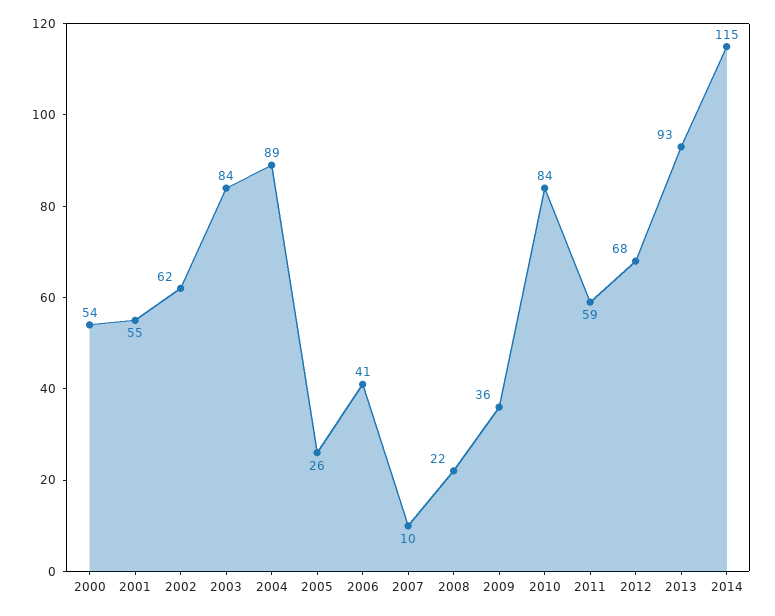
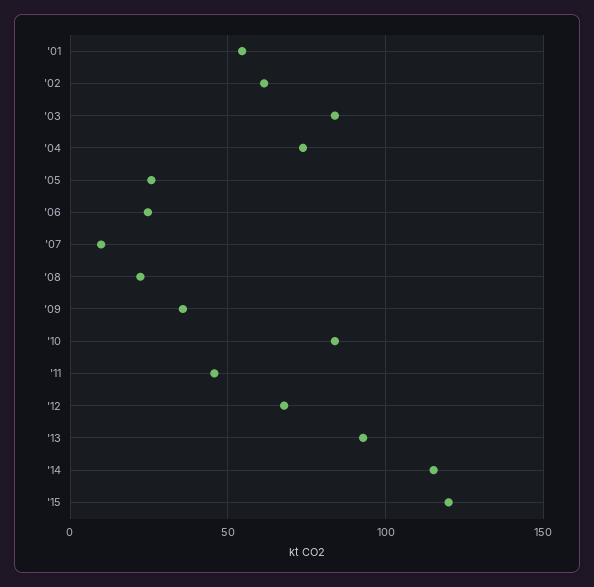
2000: 54 -> none
2004: 89 -> 75
2006: 41 -> 25
2011: 59 -> 45
'15: none -> 120

